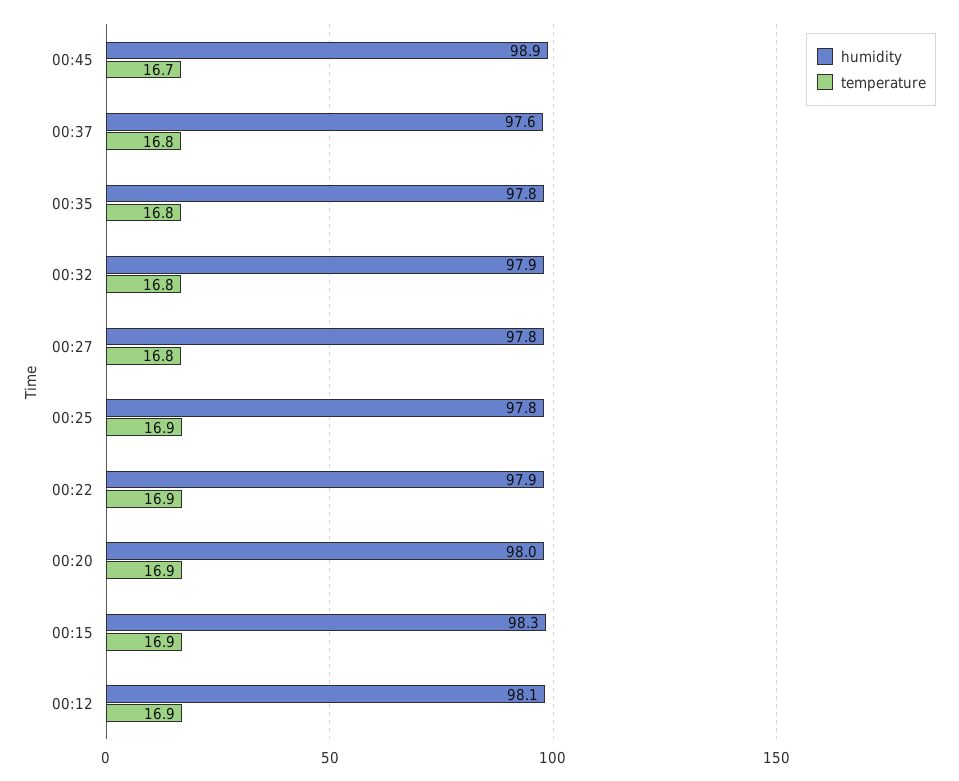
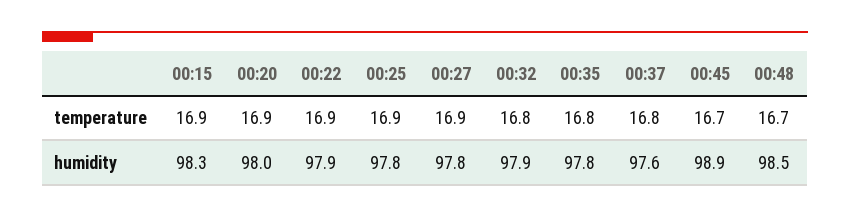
temperature, 00:27: 16.8 -> 16.9
humidity, 00:12: 98.1 -> none
temperature, 00:12: 16.9 -> none
temperature, 00:48: none -> 16.7
humidity, 00:48: none -> 98.5

